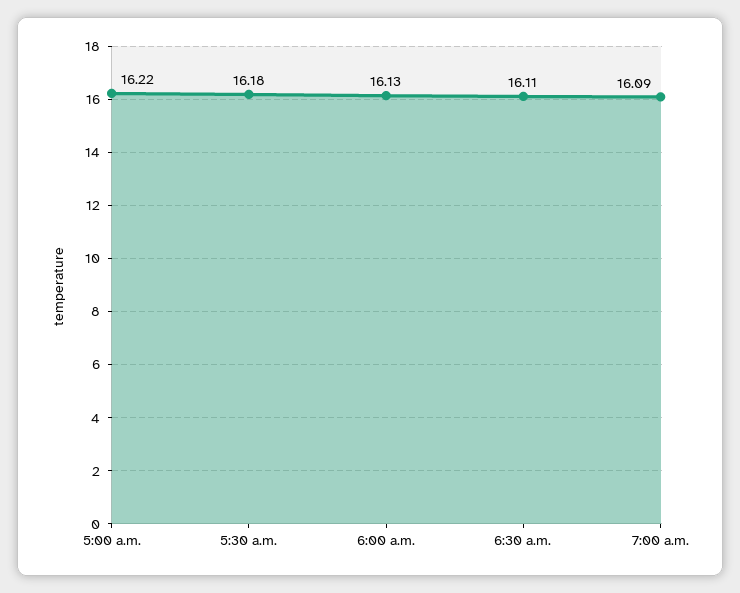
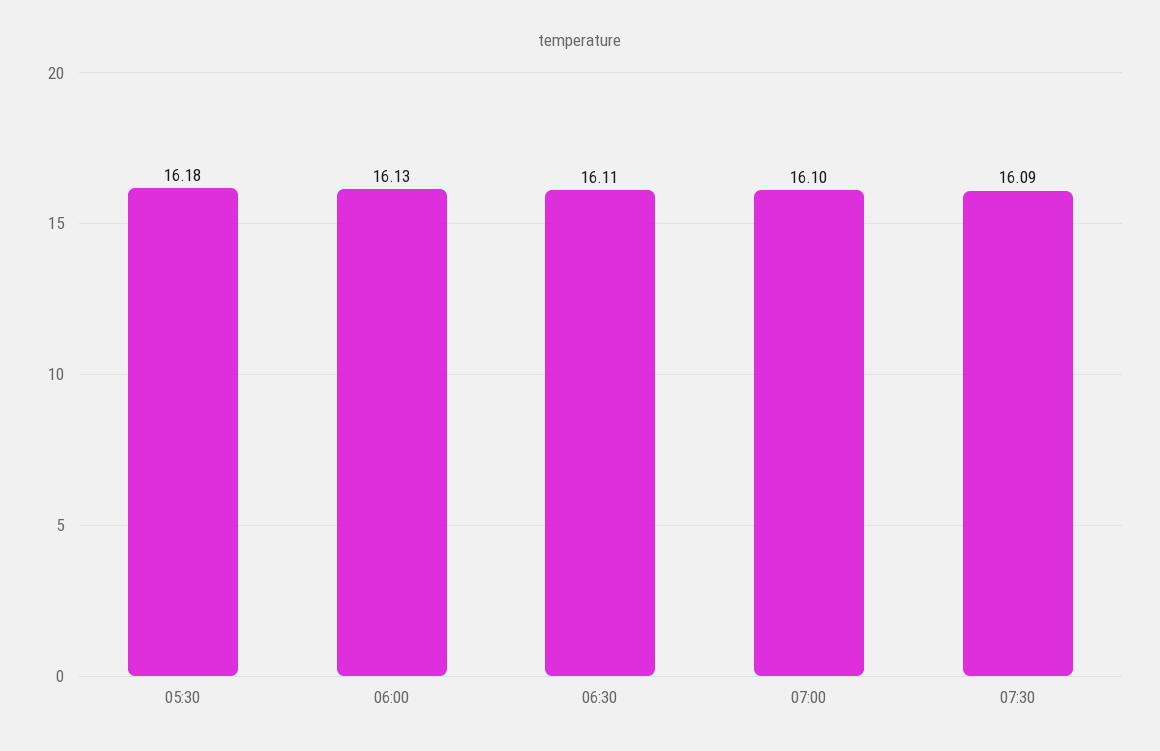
5:00 a.m.: 16.22 -> none
7:00 a.m.: 16.09 -> 16.1
07:30: none -> 16.09

